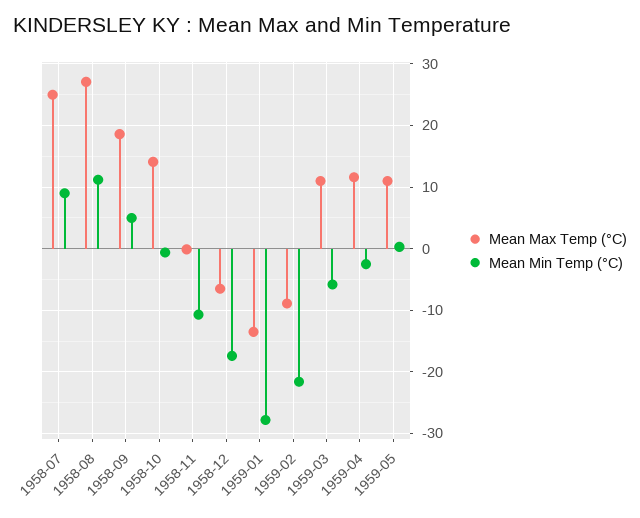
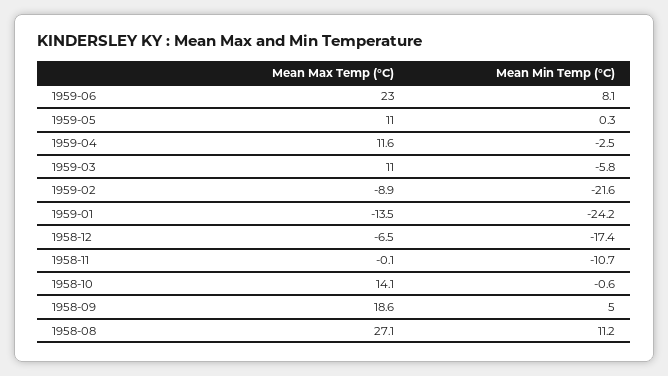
Mean Max Temp (°C), 1958-07: 25 -> none
Mean Min Temp (°C), 1958-07: 9 -> none
Mean Min Temp (°C), 1959-01: -28 -> -24.2
Mean Max Temp (°C), 1959-06: none -> 23
Mean Min Temp (°C), 1959-06: none -> 8.1

